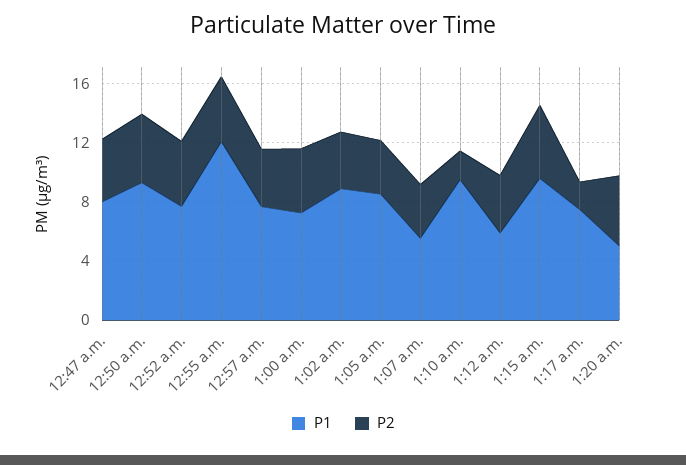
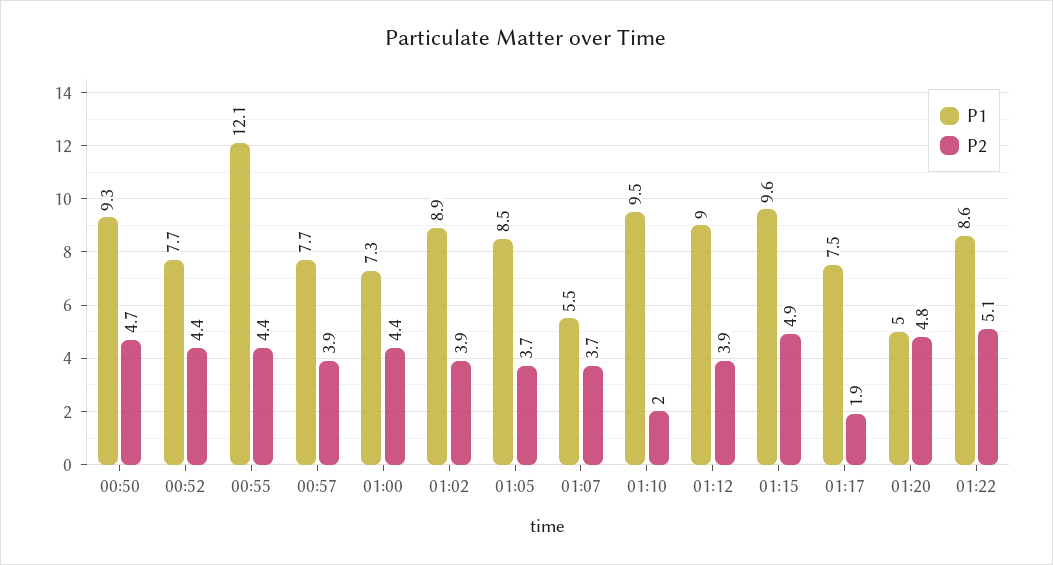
P1, 12:47 a.m.: 8 -> none
P2, 12:47 a.m.: 4 -> none
P1, 1:12 a.m.: 6 -> 9
P1, 01:22: none -> 8.6
P2, 01:22: none -> 5.1

